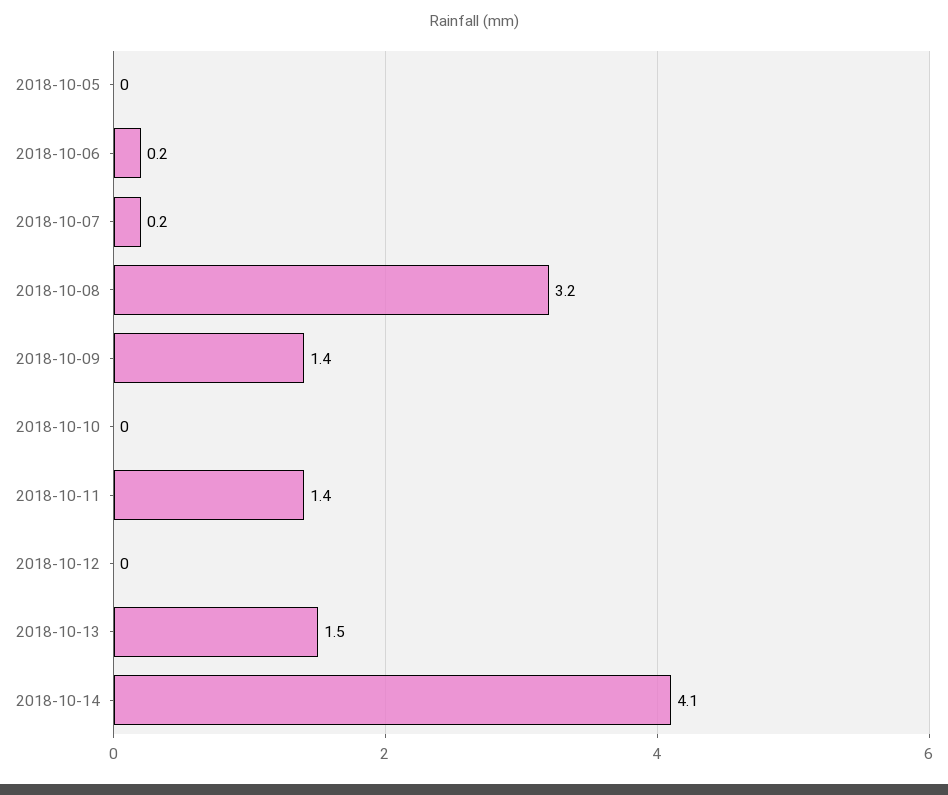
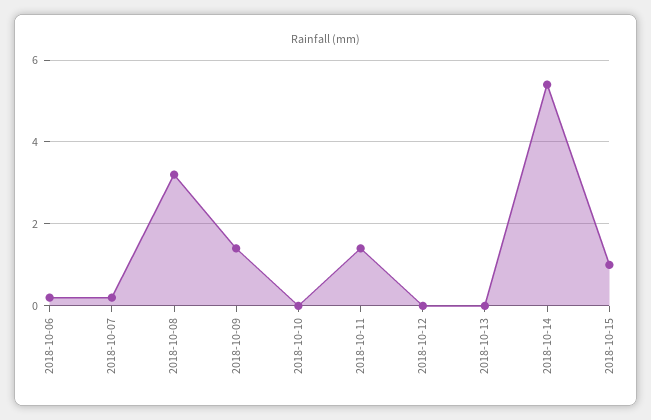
2018-10-05: 0 -> none
2018-10-13: 1.5 -> 0
2018-10-14: 4.1 -> 5.5
2018-10-15: none -> 1

